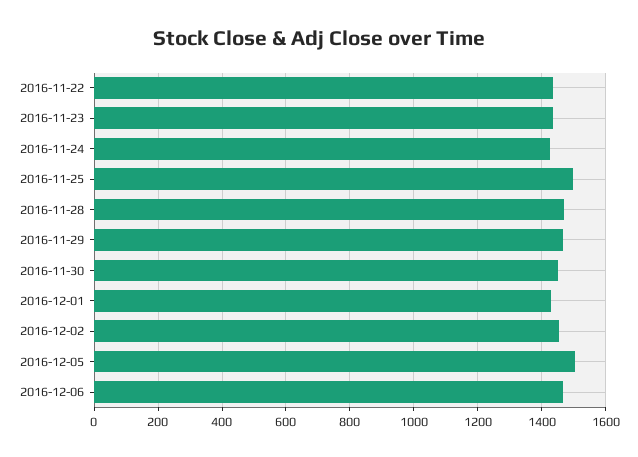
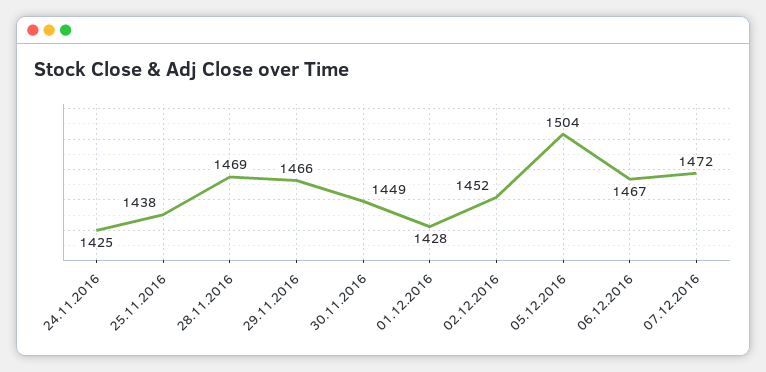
2016-11-22: 1440 -> none
2016-11-23: 1440 -> none
2016-11-25: 1500 -> 1438
07.12.2016: none -> 1472

